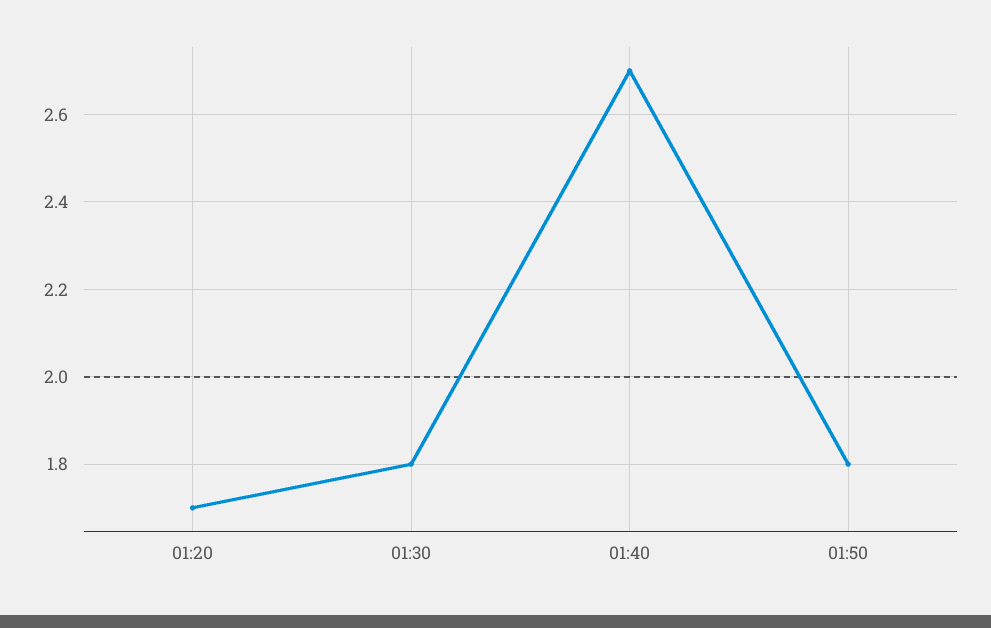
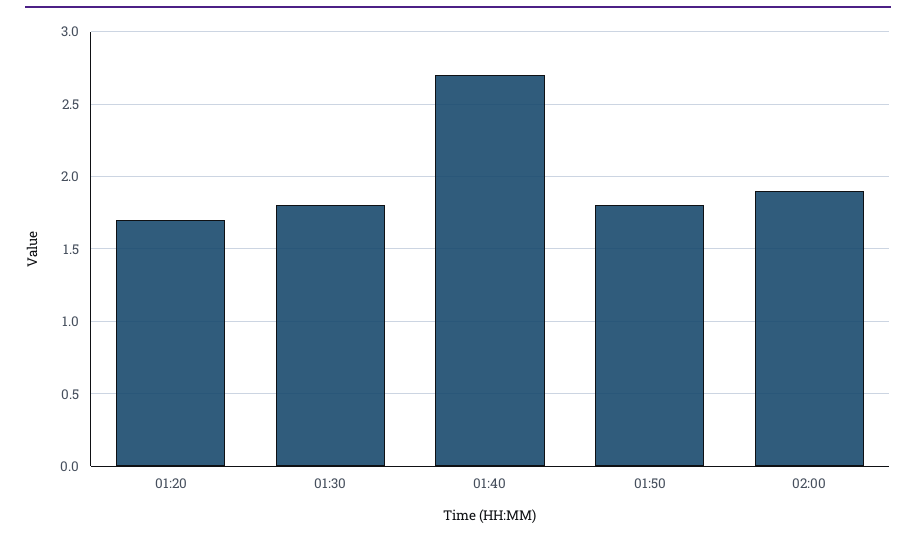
02:00: none -> 1.9

